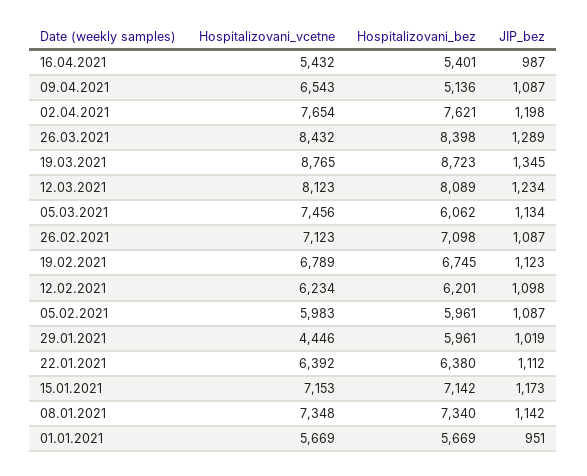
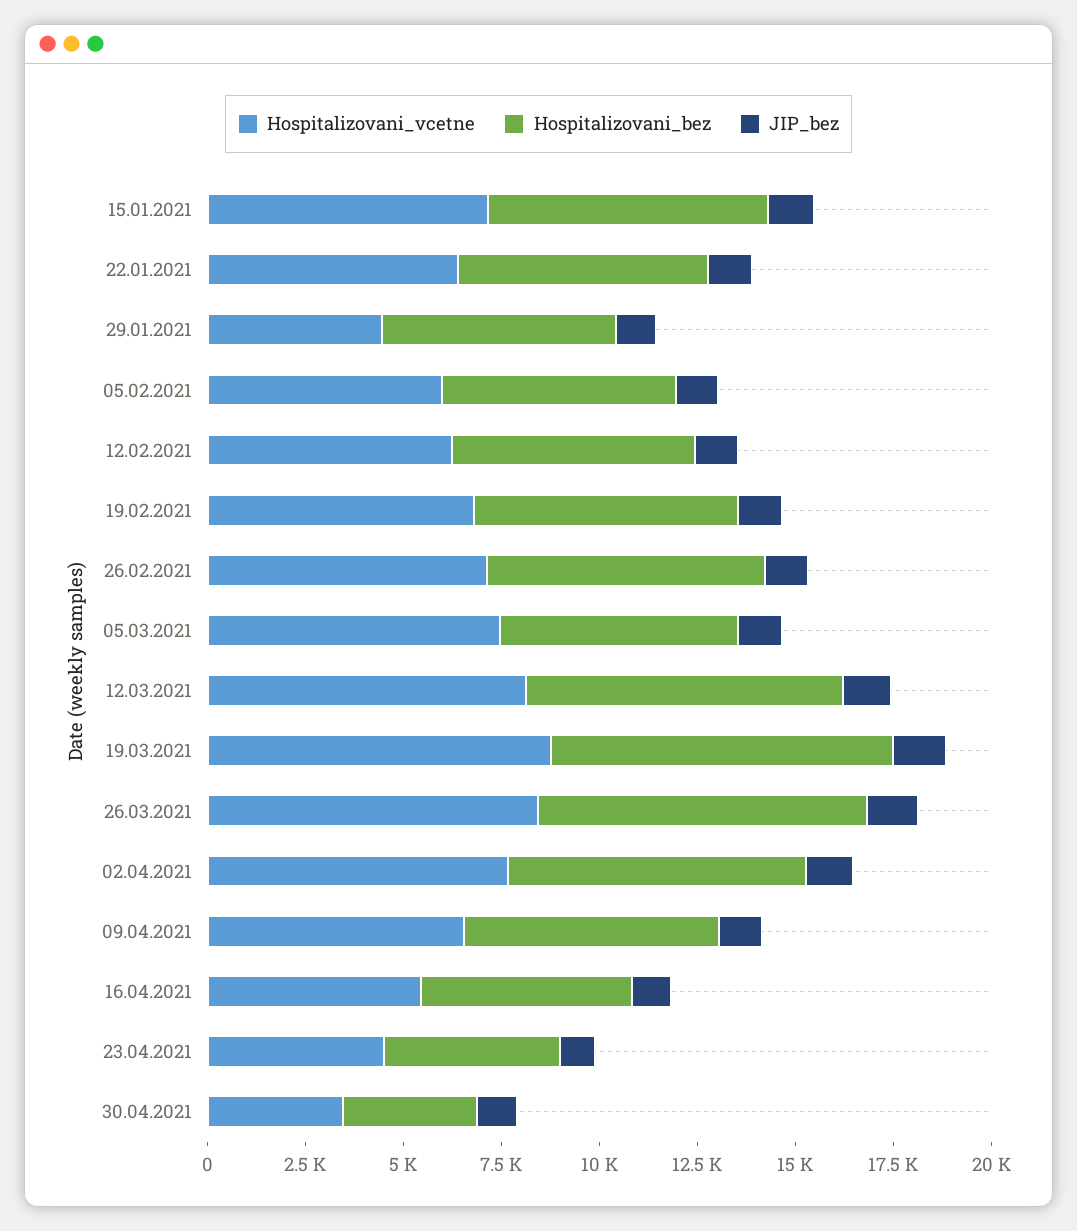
Hospitalizovani_bez, 09.04.2021: 5136 -> 6500
Hospitalizovani_vcetne, 08.01.2021: 7348 -> none
Hospitalizovani_bez, 08.01.2021: 7340 -> none
JIP_bez, 08.01.2021: 1142 -> none
Hospitalizovani_vcetne, 01.01.2021: 5669 -> none
Hospitalizovani_bez, 01.01.2021: 5669 -> none
JIP_bez, 01.01.2021: 951 -> none
Hospitalizovani_vcetne, 23.04.2021: none -> 4500
Hospitalizovani_bez, 23.04.2021: none -> 4500
JIP_bez, 23.04.2021: none -> 1000
Hospitalizovani_vcetne, 30.04.2021: none -> 3500
Hospitalizovani_bez, 30.04.2021: none -> 3500
JIP_bez, 30.04.2021: none -> 1000

